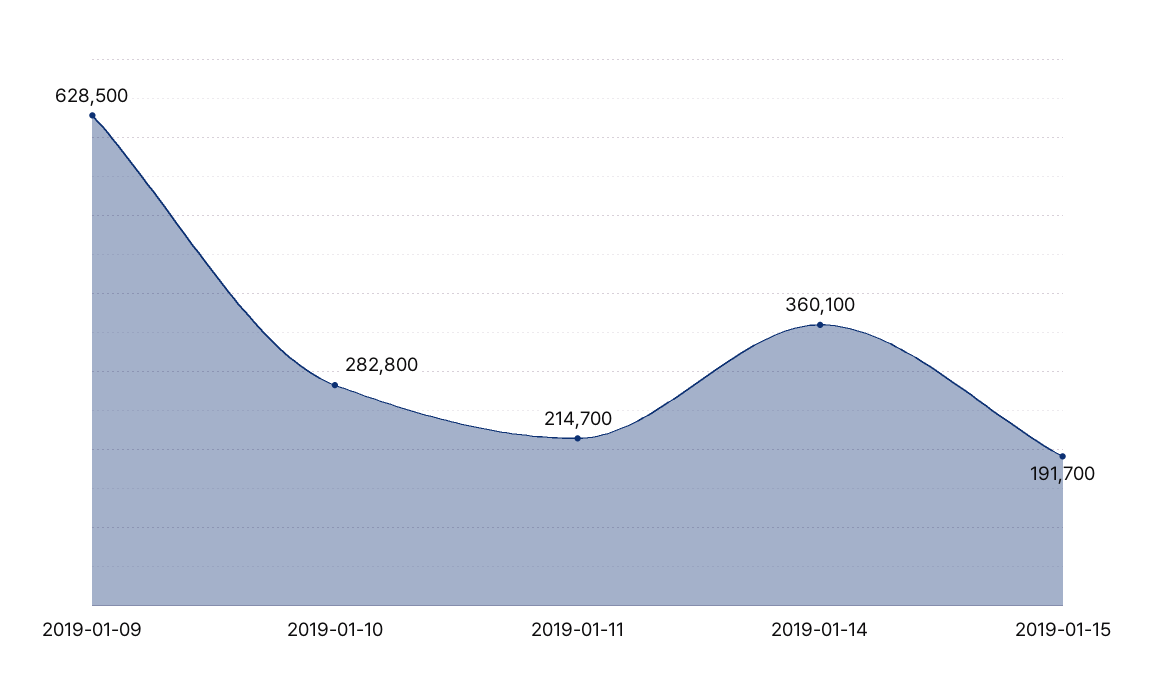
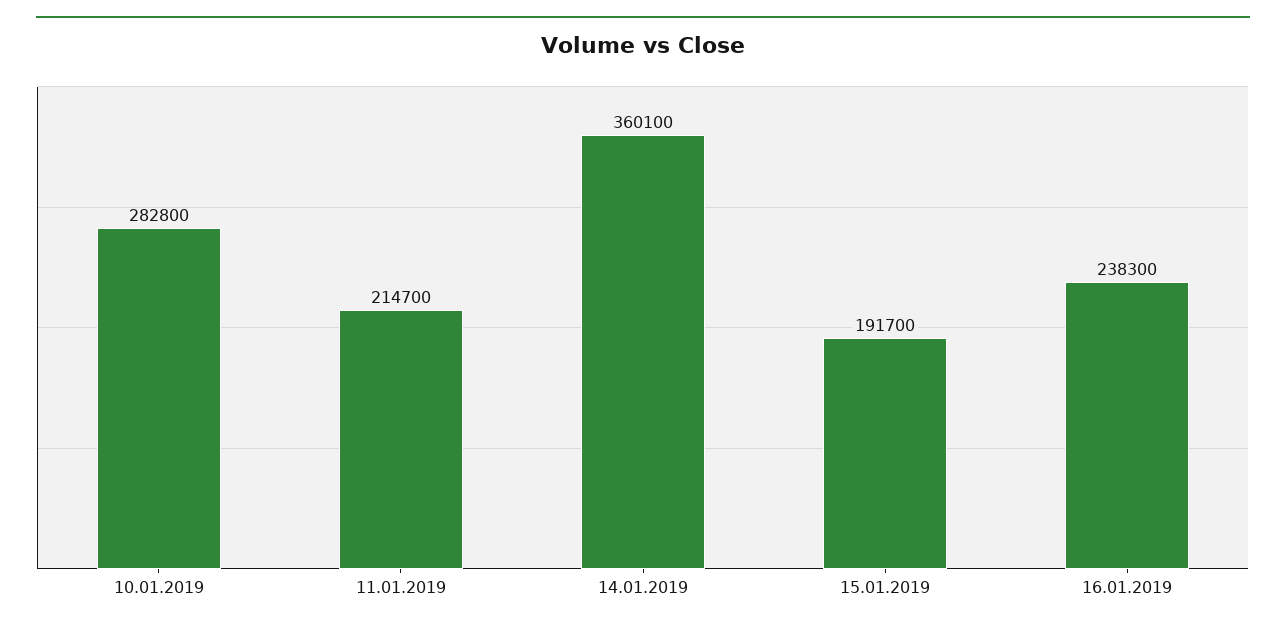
2019-01-09: 628500 -> none
16.01.2019: none -> 238300

